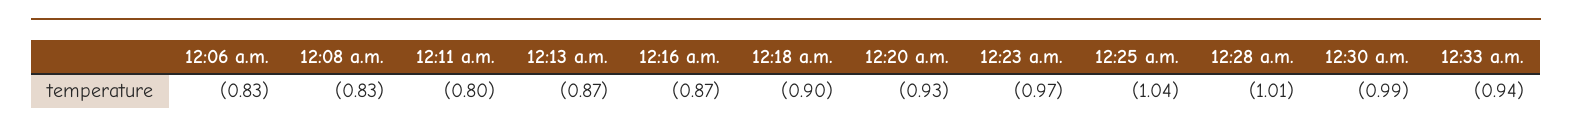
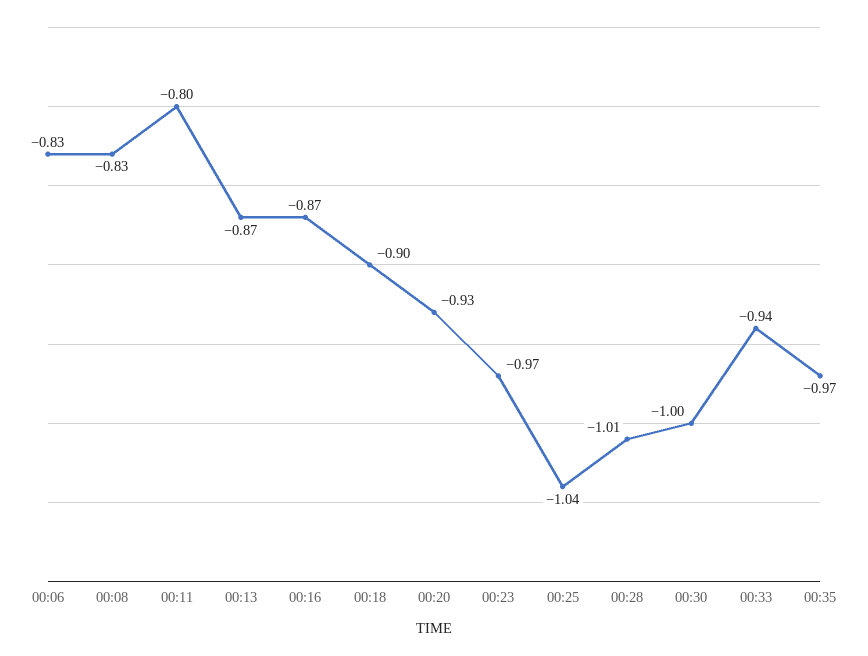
12:30 a.m.: -0.99 -> -1
00:35: none -> -0.97

